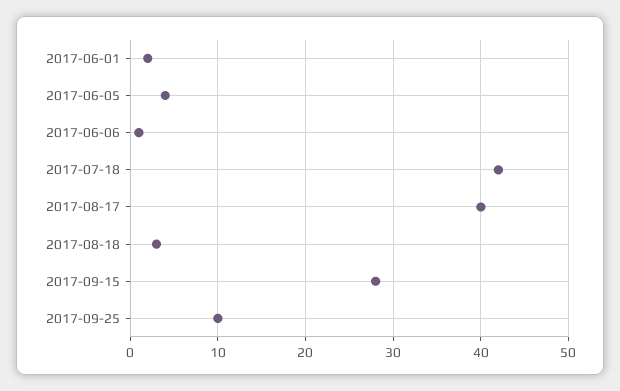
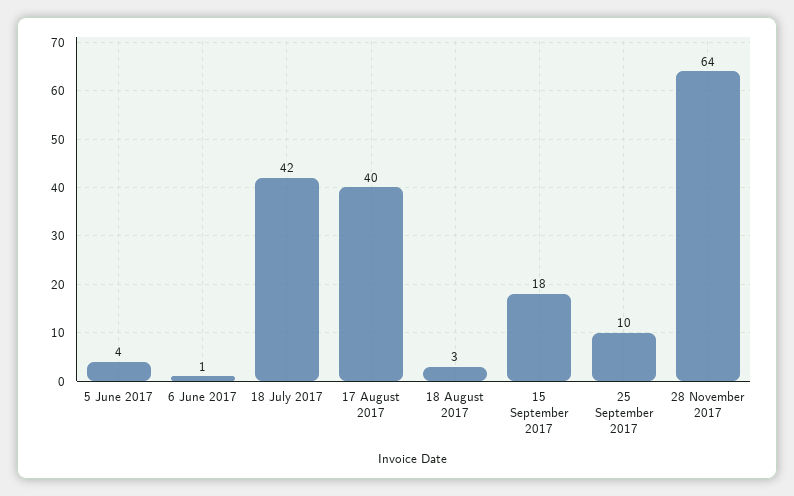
2017-06-01: 2 -> none
2017-09-15: 28 -> 18
28 November 2017: none -> 64

